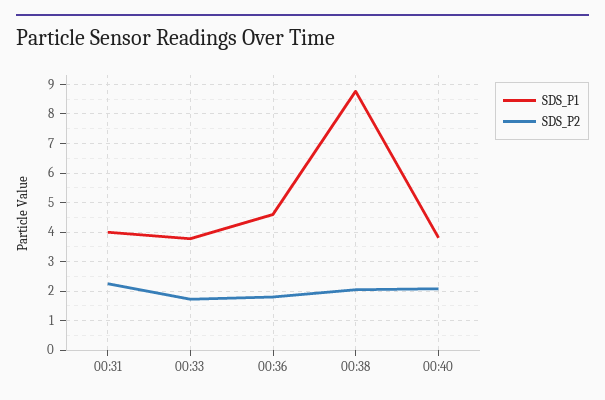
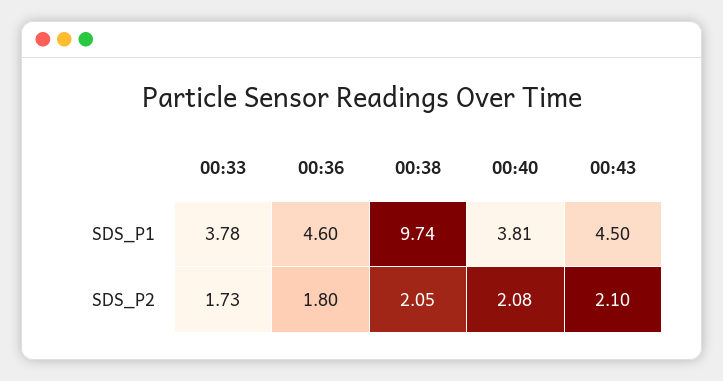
SDS_P1, 00:31: 4 -> none
SDS_P2, 00:31: 2.25 -> none
SDS_P1, 00:38: 8.75 -> 9.74
SDS_P1, 00:43: none -> 4.5
SDS_P2, 00:43: none -> 2.1

